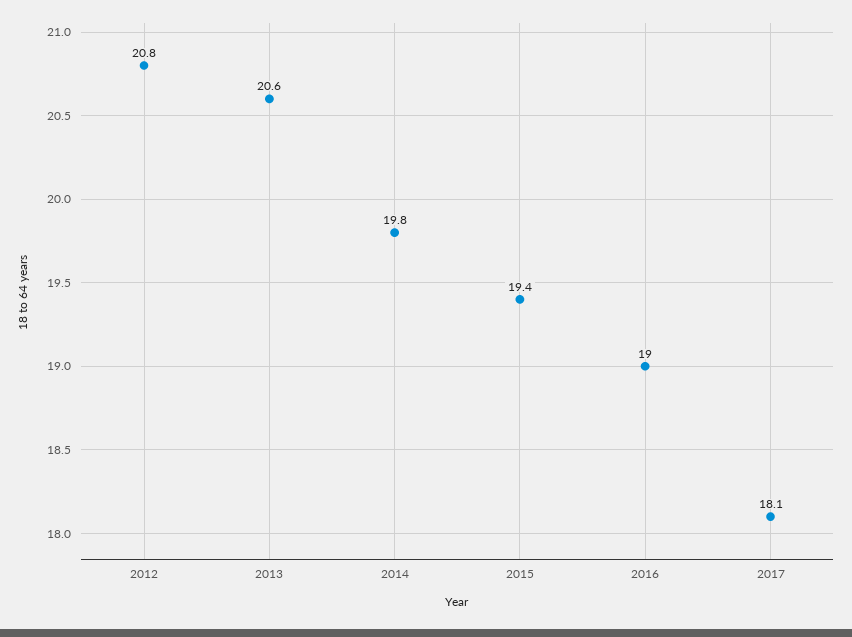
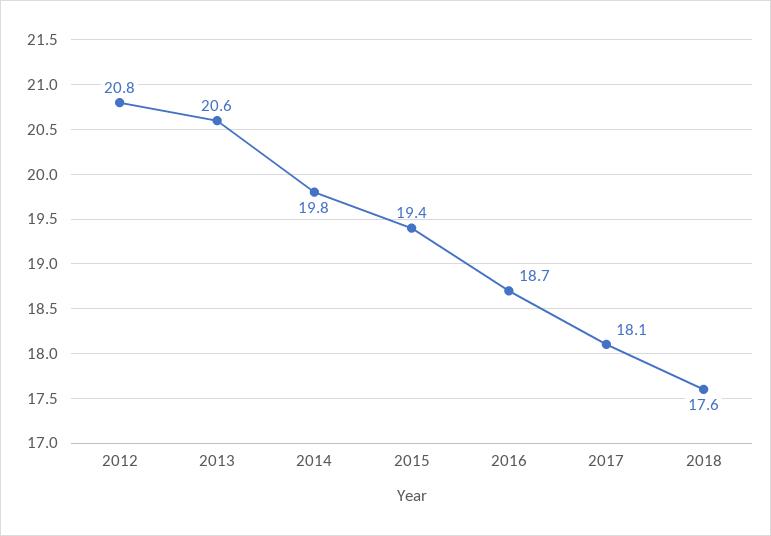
2016: 19 -> 18.7
2018: none -> 17.6

